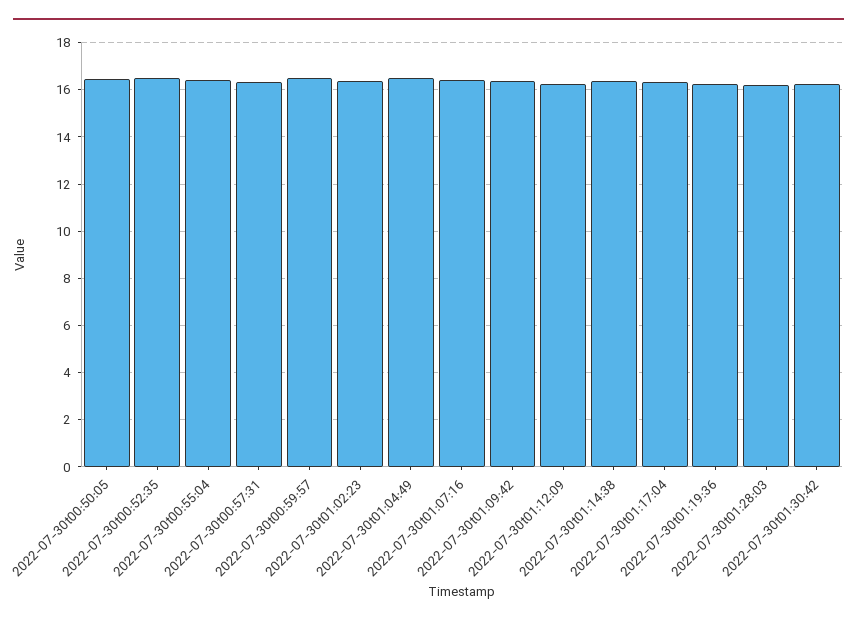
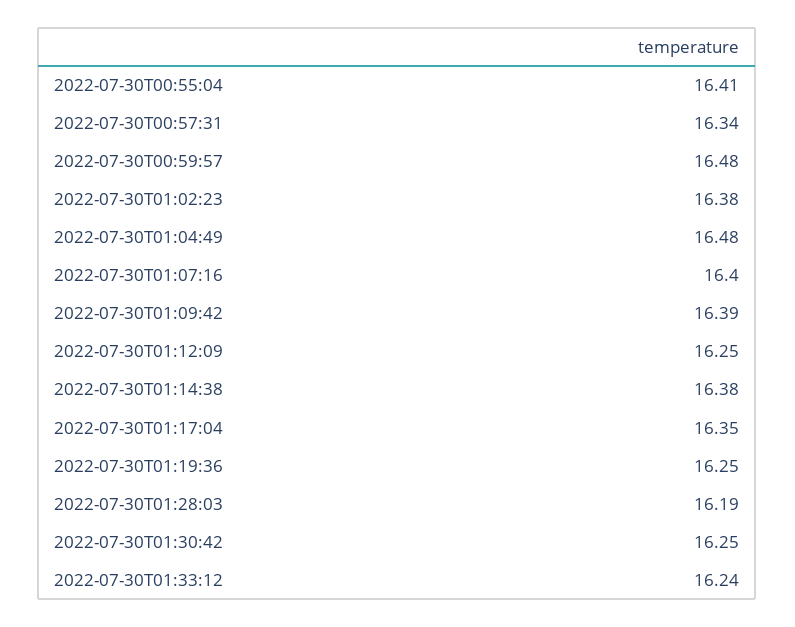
2022-07-30t00:50:05: 16.5 -> none
2022-07-30t00:52:35: 16.5 -> none
2022-07-30T01:33:12: none -> 16.24

